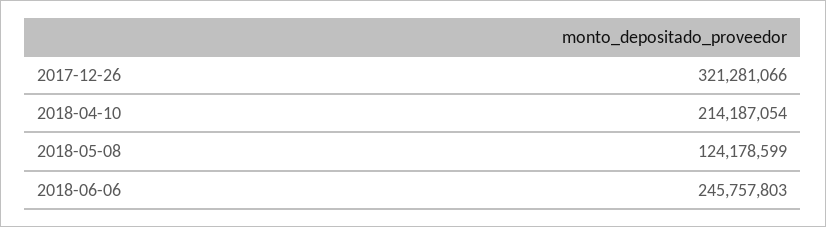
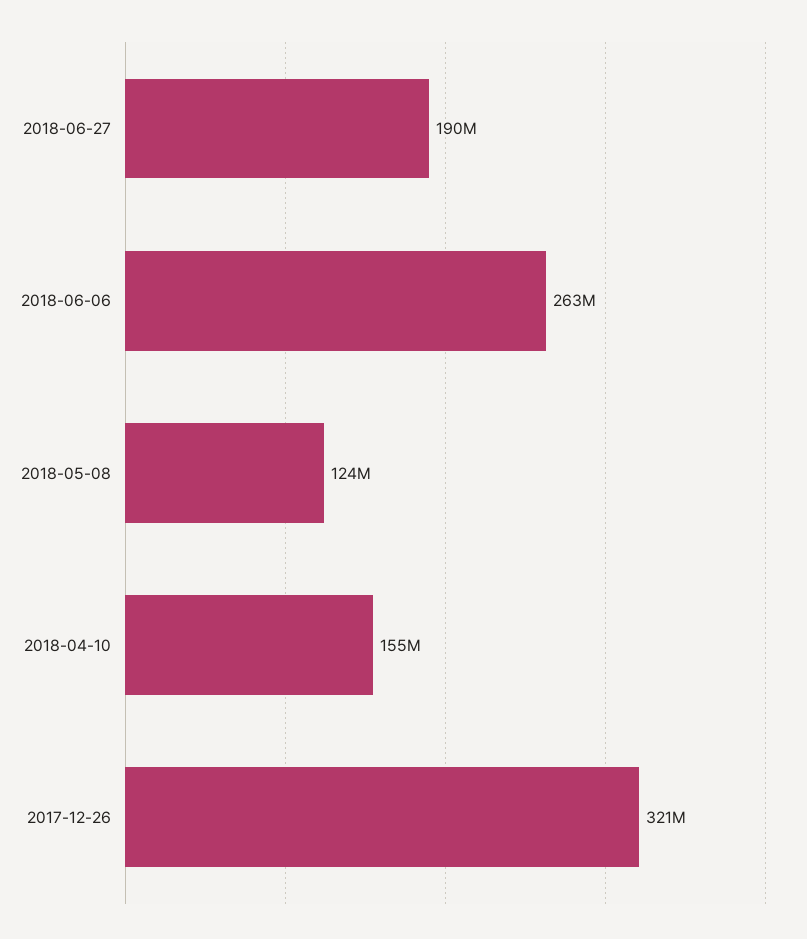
2018-04-10: 214187054 -> 155000000
2018-06-06: 245757803 -> 263000000
2018-06-27: none -> 190000000

